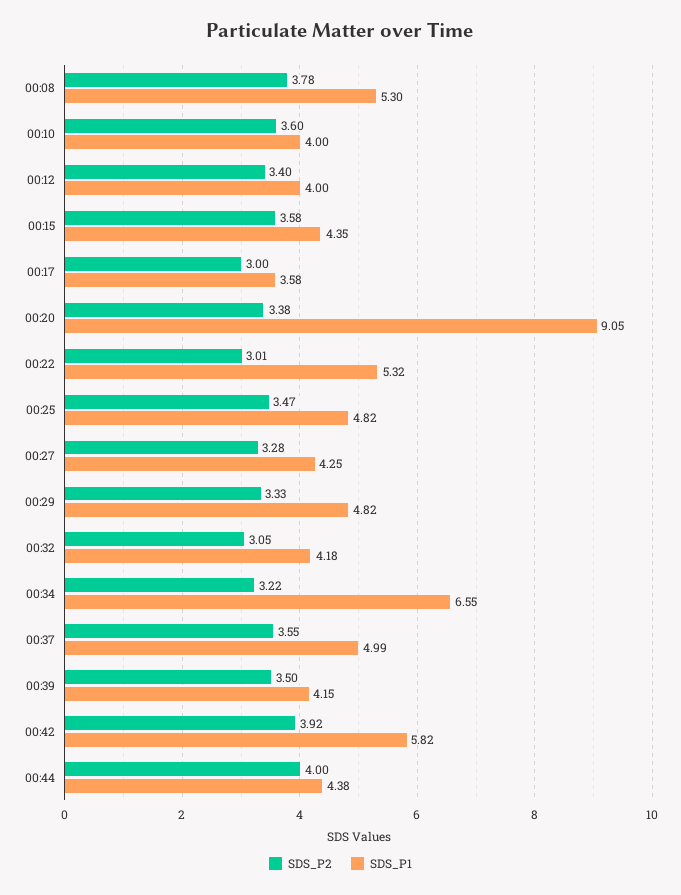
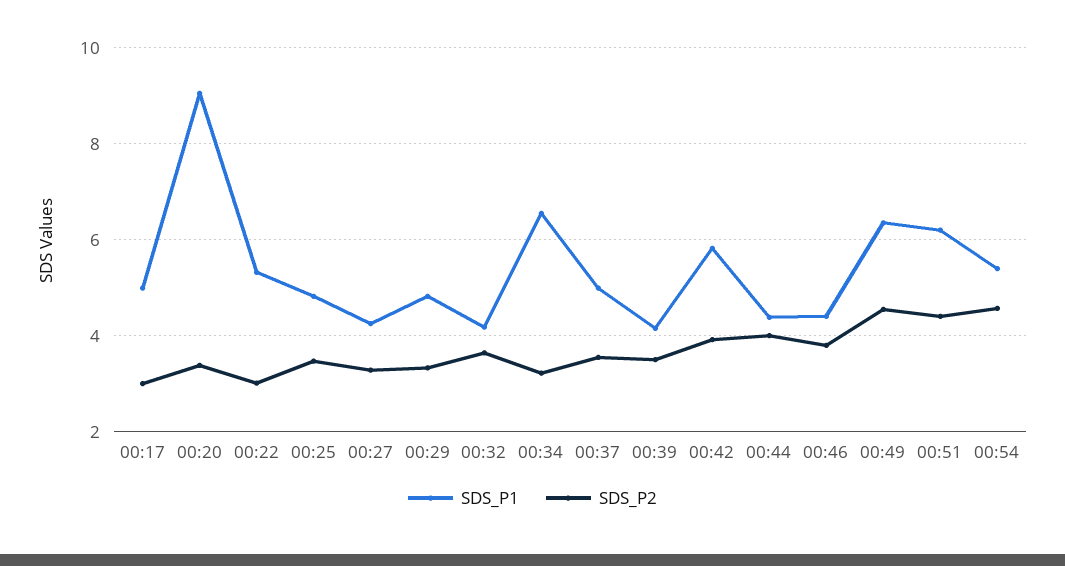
SDS_P2, 00:08: 3.78 -> none
SDS_P1, 00:08: 5.3 -> none
SDS_P2, 00:10: 3.6 -> none
SDS_P1, 00:10: 4 -> none
SDS_P2, 00:12: 3.4 -> none
SDS_P1, 00:12: 4 -> none
SDS_P2, 00:15: 3.58 -> none
SDS_P1, 00:15: 4.35 -> none
SDS_P1, 00:17: 3.58 -> 5
SDS_P2, 00:32: 3.05 -> 3.6
SDS_P1, 00:46: none -> 4.4
SDS_P2, 00:46: none -> 3.8
SDS_P1, 00:49: none -> 6.4
SDS_P2, 00:49: none -> 4.6
SDS_P1, 00:51: none -> 6.2
SDS_P2, 00:51: none -> 4.4
SDS_P1, 00:54: none -> 5.4
SDS_P2, 00:54: none -> 4.6

